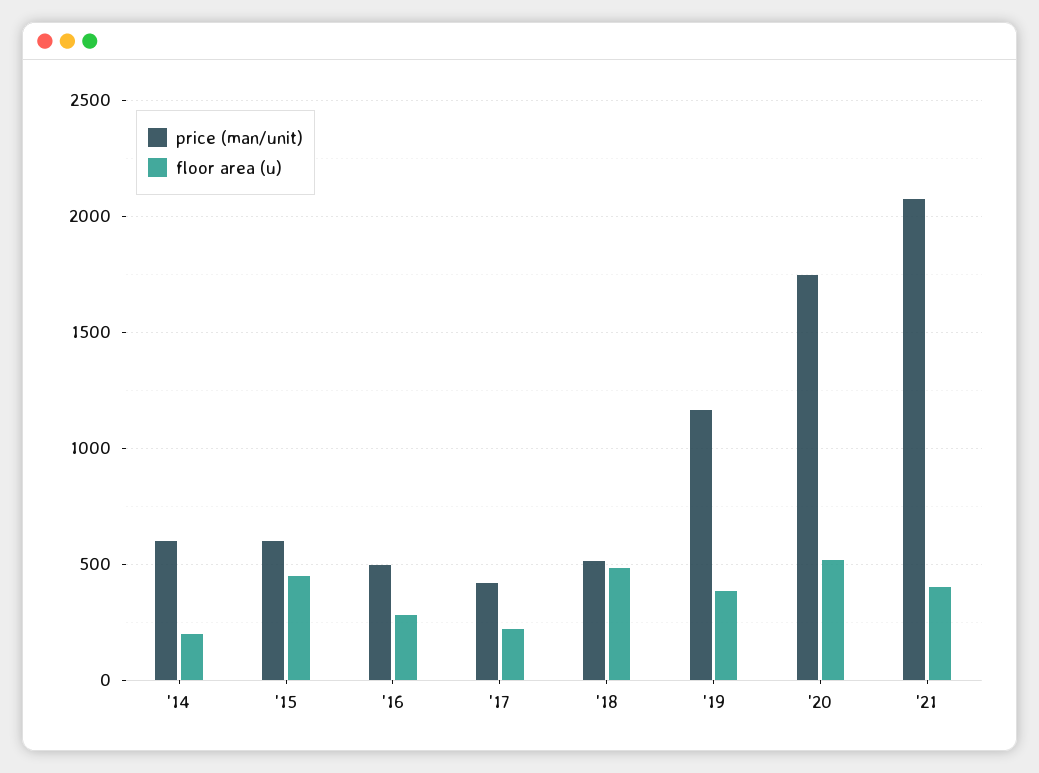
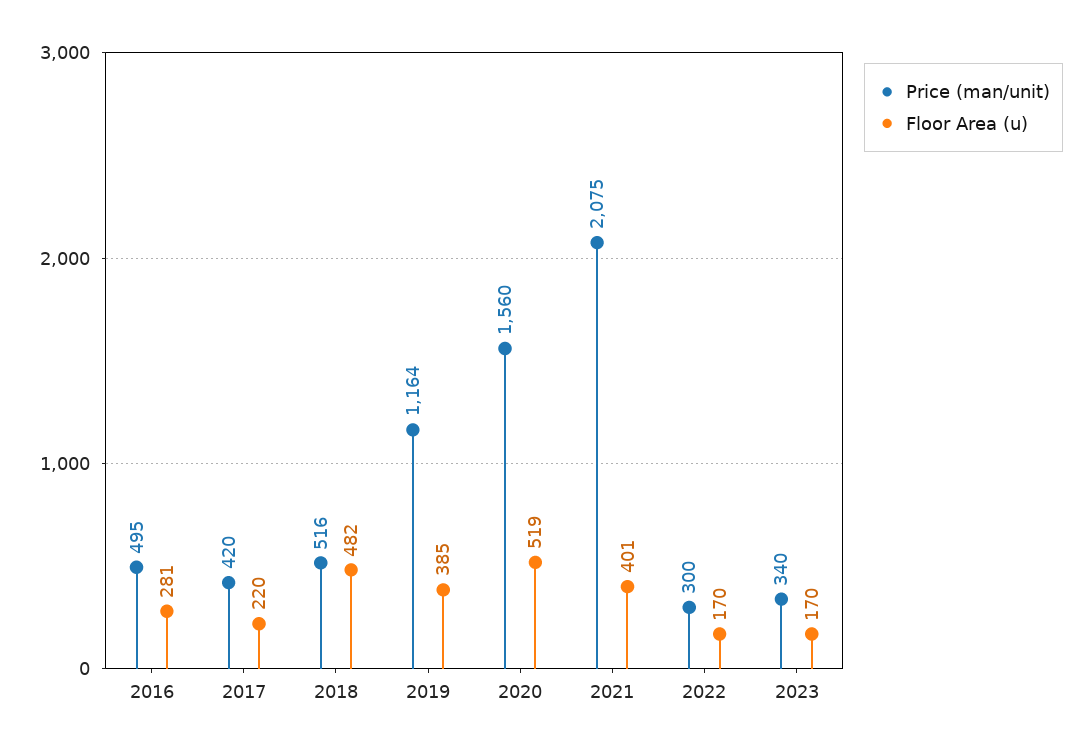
price (man/unit), '14: 600 -> none
floor area (u), '14: 200 -> none
price (man/unit), '15: 600 -> none
floor area (u), '15: 450 -> none
price (man/unit), '20: 1750 -> 1560
price (man/unit), 2022: none -> 300
floor area (u), 2022: none -> 170
price (man/unit), 2023: none -> 340
floor area (u), 2023: none -> 170

